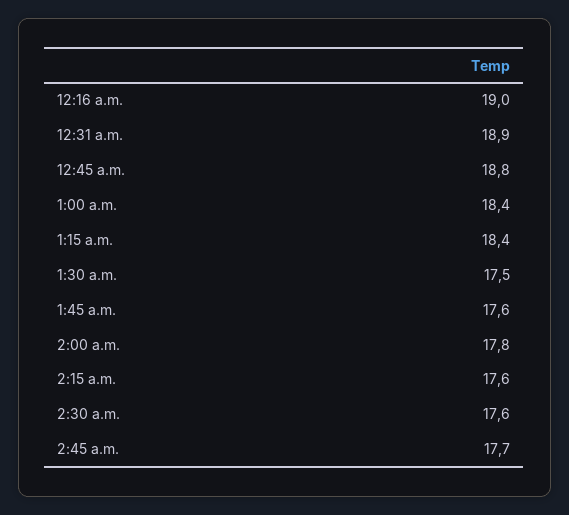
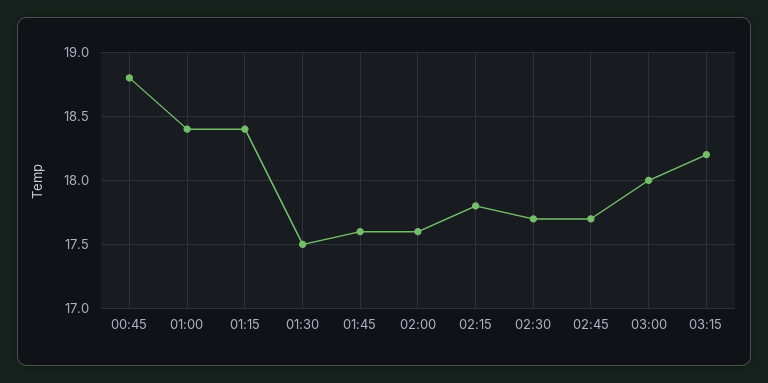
12:16 a.m.: 19 -> none
12:31 a.m.: 18.9 -> none
2:00 a.m.: 17.8 -> 17.6
2:15 a.m.: 17.6 -> 17.8
2:30 a.m.: 17.6 -> 17.7
03:00: none -> 18
03:15: none -> 18.2

